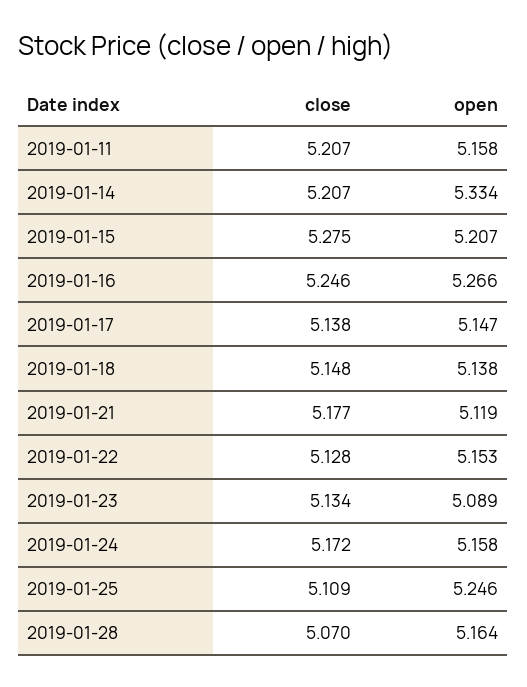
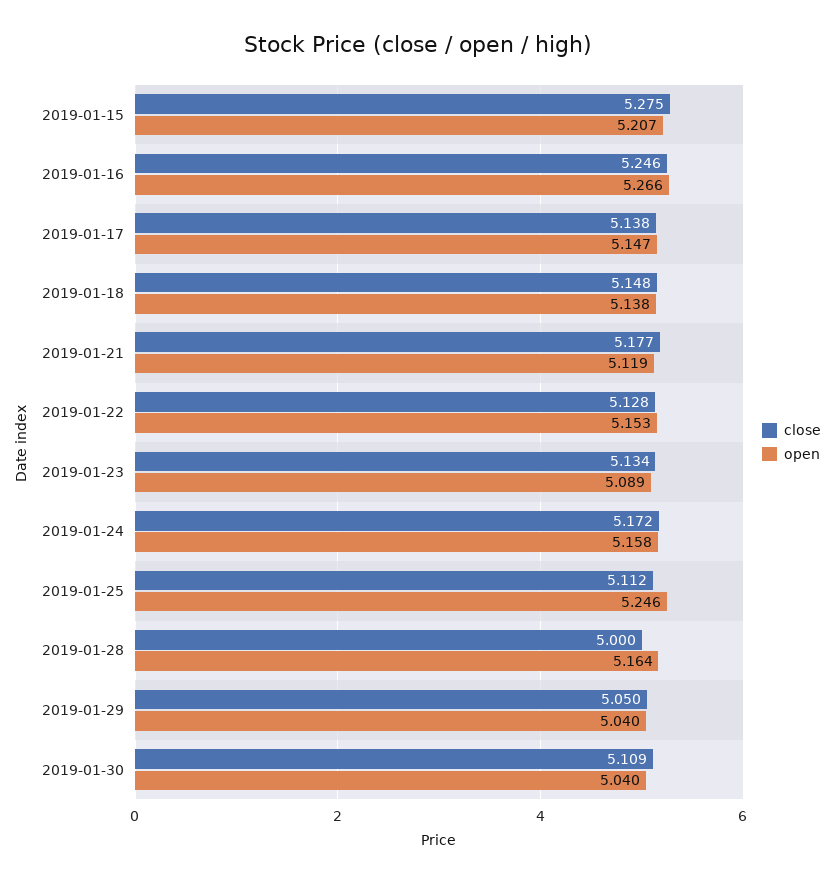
close, 2019-01-11: 5.207 -> none
open, 2019-01-11: 5.158 -> none
close, 2019-01-14: 5.207 -> none
open, 2019-01-14: 5.334 -> none
close, 2019-01-25: 5.109 -> 5.112
close, 2019-01-28: 5.07 -> 5
close, 2019-01-29: none -> 5.05
open, 2019-01-29: none -> 5.04
close, 2019-01-30: none -> 5.109
open, 2019-01-30: none -> 5.04

